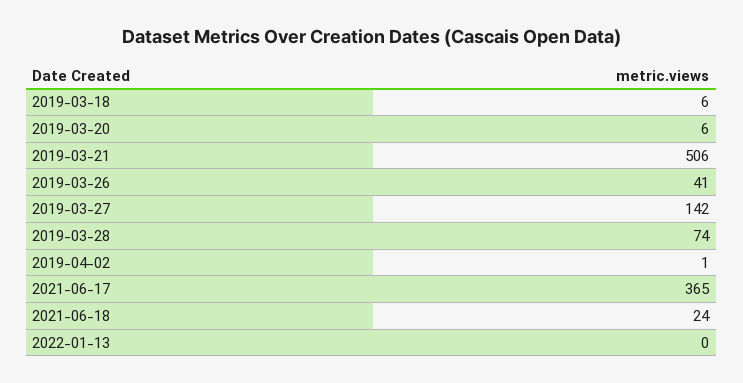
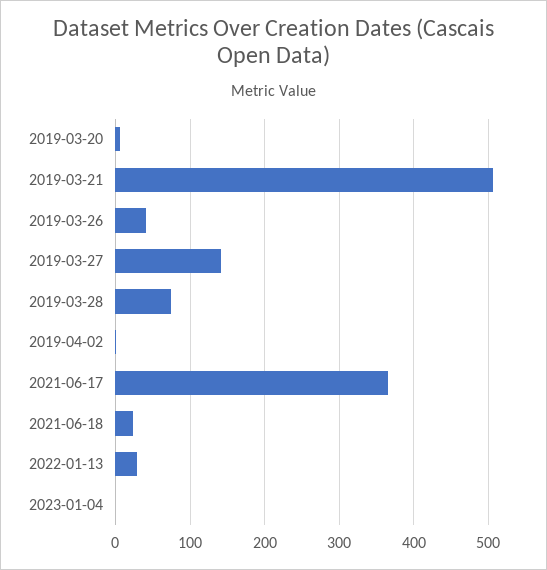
2019-03-18: 6 -> none
2022-01-13: 0 -> 30
2023-01-04: none -> 0

